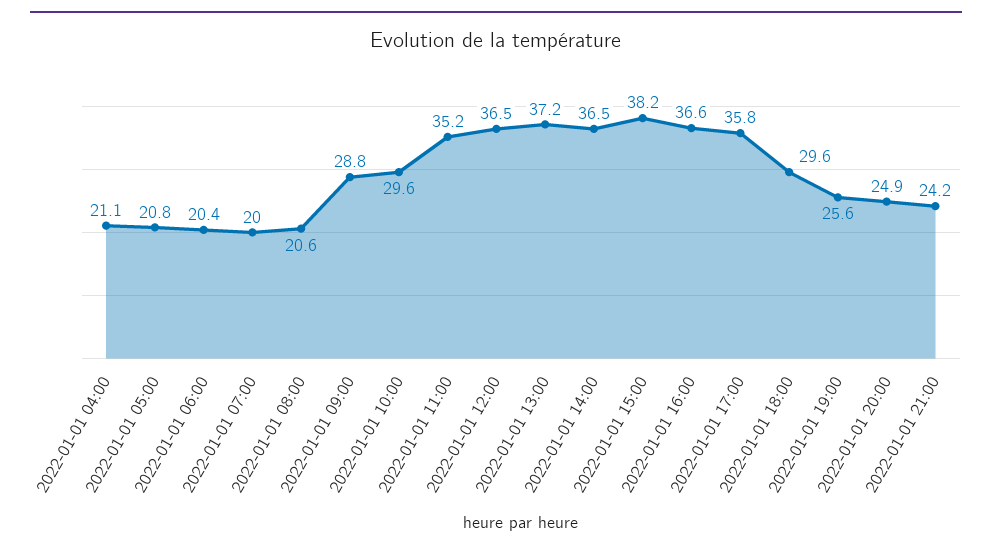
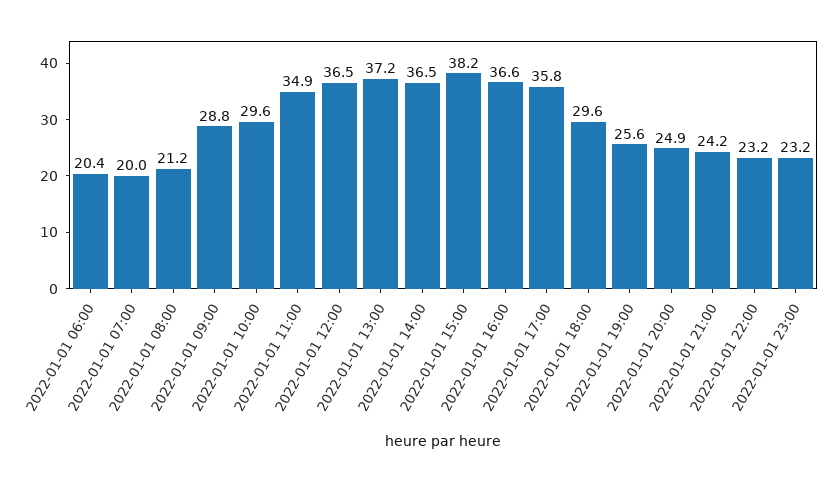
2022-01-01 04:00: 21.1 -> none
2022-01-01 05:00: 20.8 -> none
2022-01-01 08:00: 20.6 -> 21.2
2022-01-01 11:00: 35.2 -> 34.9
2022-01-01 22:00: none -> 23.2
2022-01-01 23:00: none -> 23.2

